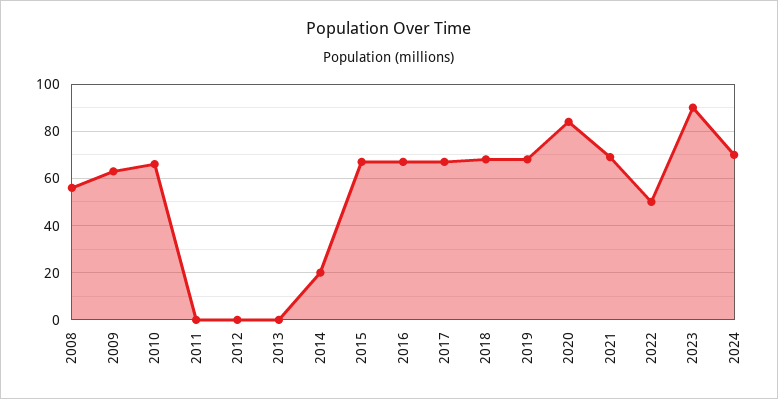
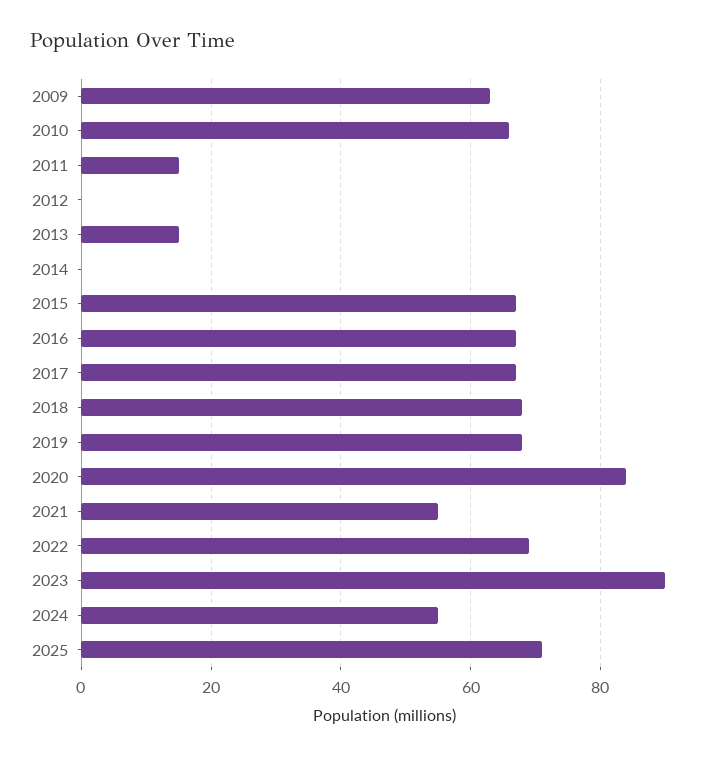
2008: 55 -> none
2011: 0 -> 15
2013: 0 -> 15
2014: 20 -> 0
2021: 70 -> 55
2022: 50 -> 70
2024: 70 -> 55
2025: none -> 70

